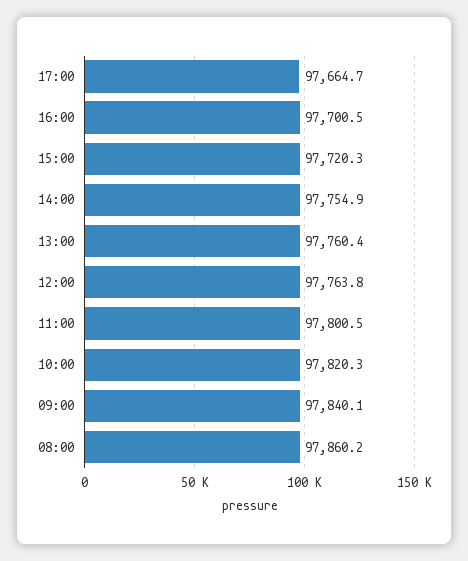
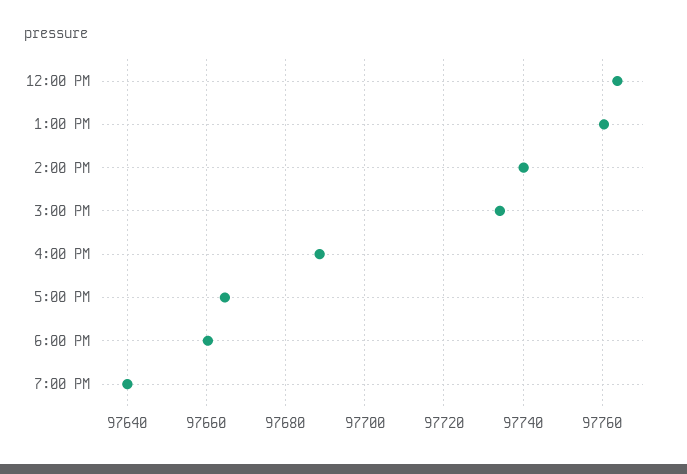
16:00: 97700.5 -> 97688
15:00: 97720.3 -> 97734
14:00: 97754.9 -> 97740
11:00: 97800.5 -> none
10:00: 97820.3 -> none
09:00: 97840.1 -> none
08:00: 97860.2 -> none
6:00 PM: none -> 97660
7:00 PM: none -> 97640

